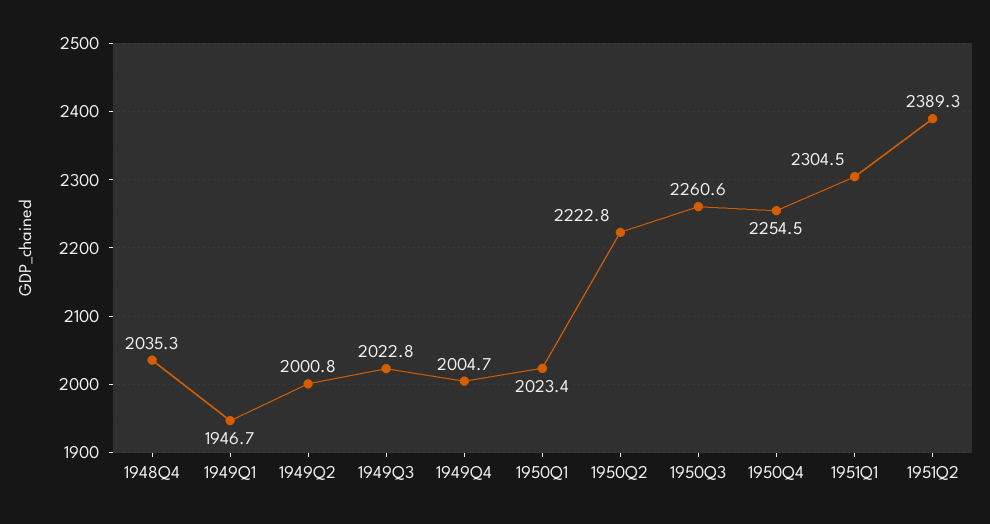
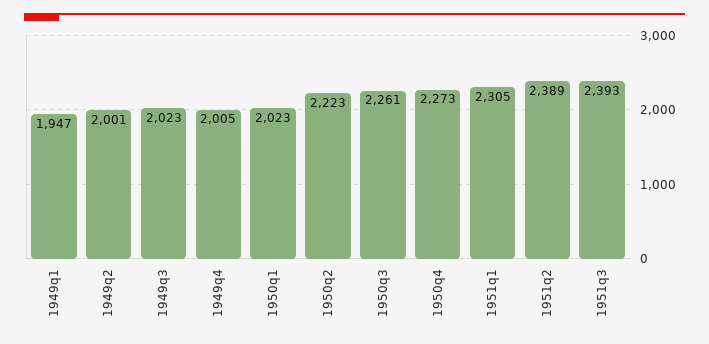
1948Q4: 2035.3 -> none
1950Q4: 2254.5 -> 2273
1951q3: none -> 2393

